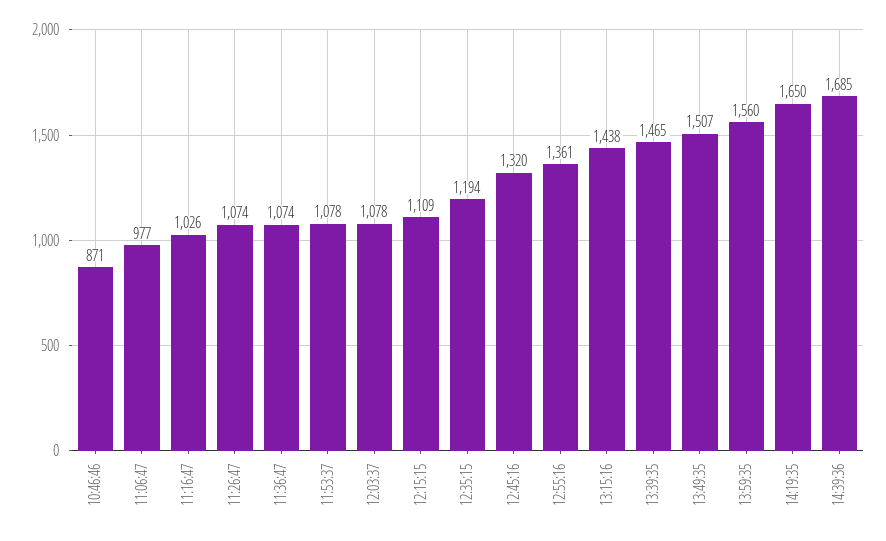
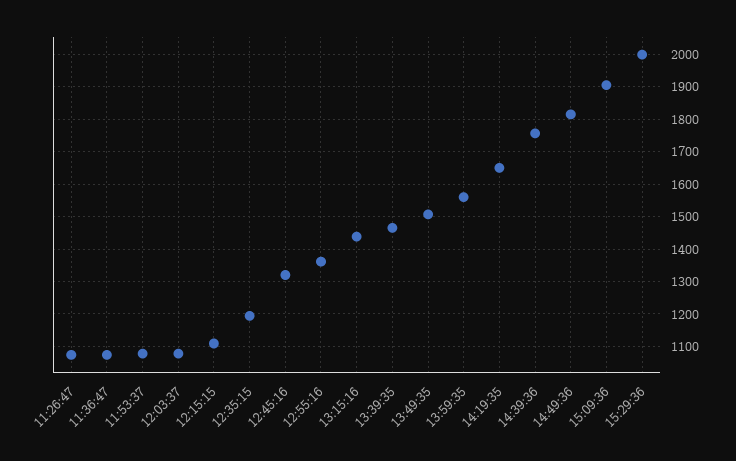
10:46:46: 871 -> none
11:06:47: 977 -> none
11:16:47: 1026 -> none
14:39:36: 1685 -> 1760
14:49:36: none -> 1820
15:09:36: none -> 1900
15:29:36: none -> 2000

